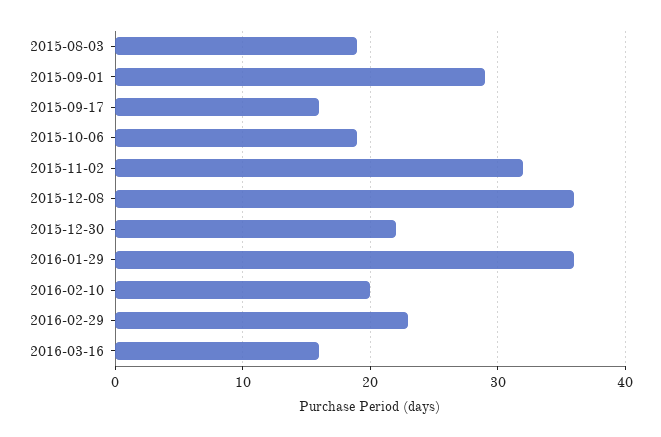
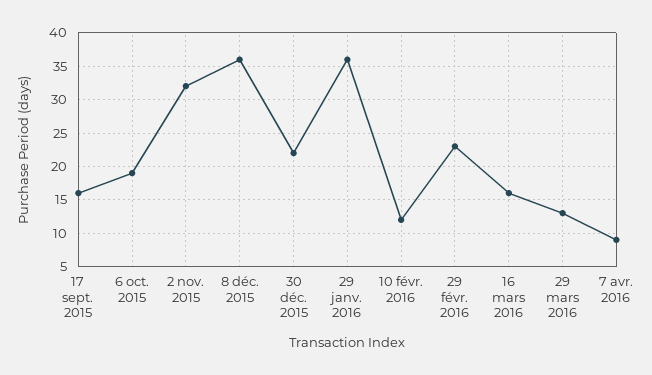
2015-08-03: 19 -> none
2015-09-01: 29 -> none
2016-02-10: 20 -> 12
29 mars 2016: none -> 13
7 avr. 2016: none -> 9

